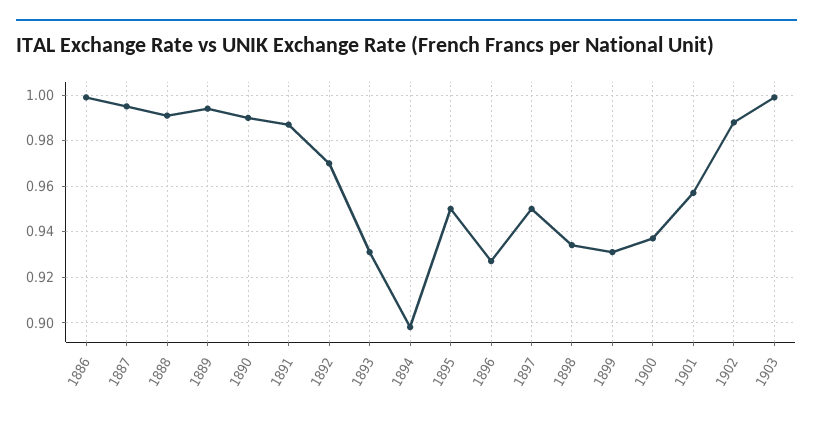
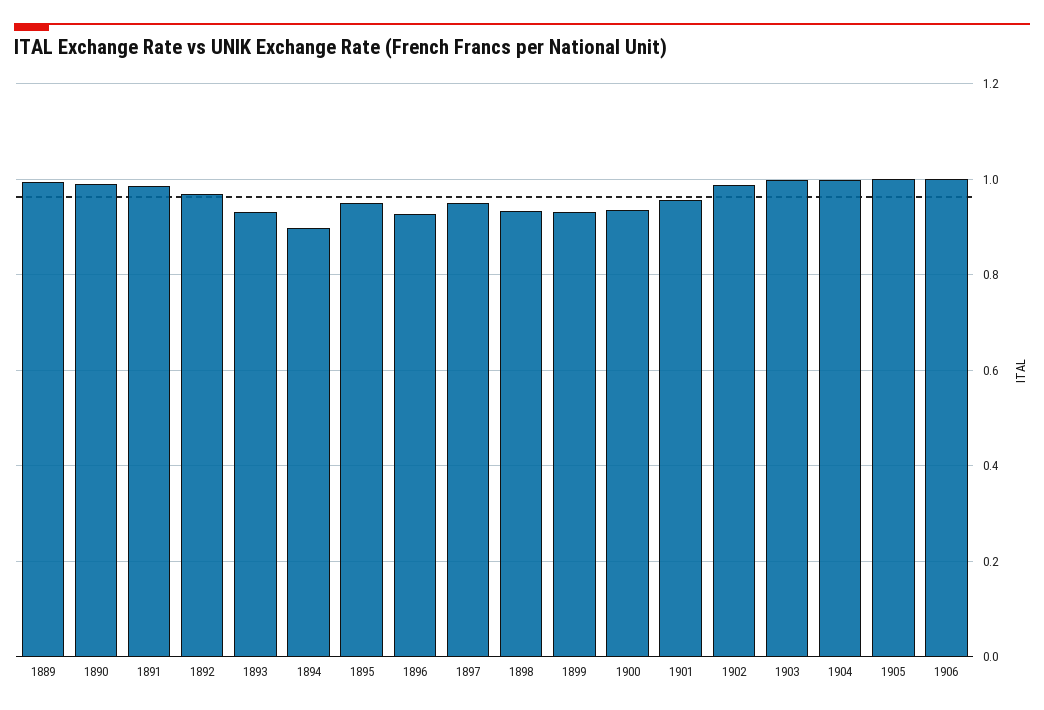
1886: 1 -> none
1887: 0.995 -> none
1888: 0.99 -> none
1904: none -> 1
1905: none -> 1
1906: none -> 1

